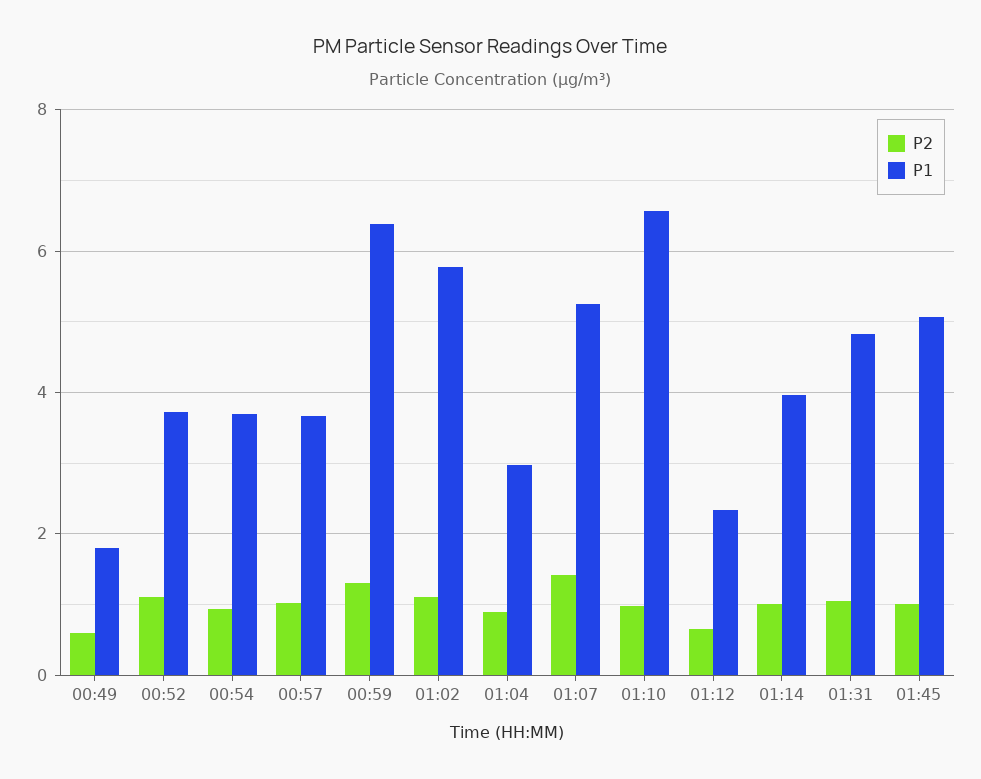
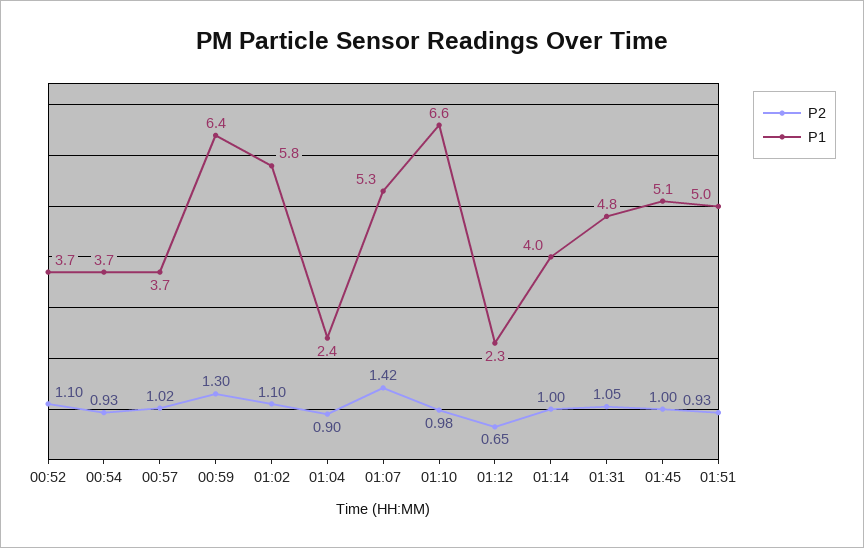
P2, 00:49: 0.6 -> none
P1, 00:49: 1.8 -> none
P1, 01:04: 3 -> 2.4
P2, 01:51: none -> 0.93
P1, 01:51: none -> 5

